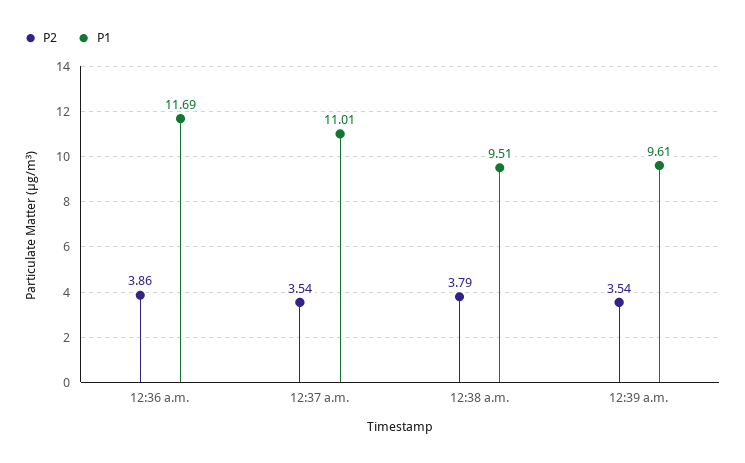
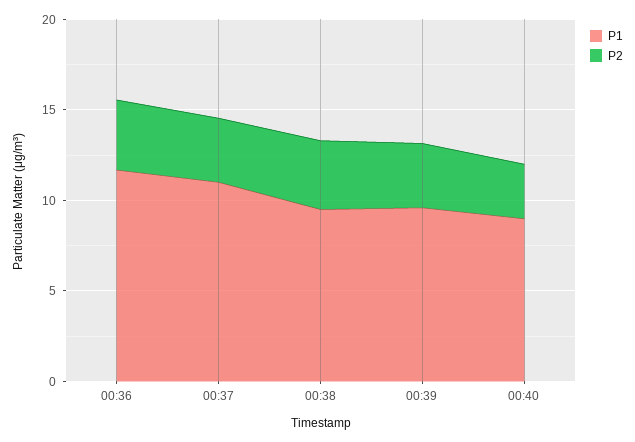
P1, 00:40: none -> 9
P2, 00:40: none -> 3

